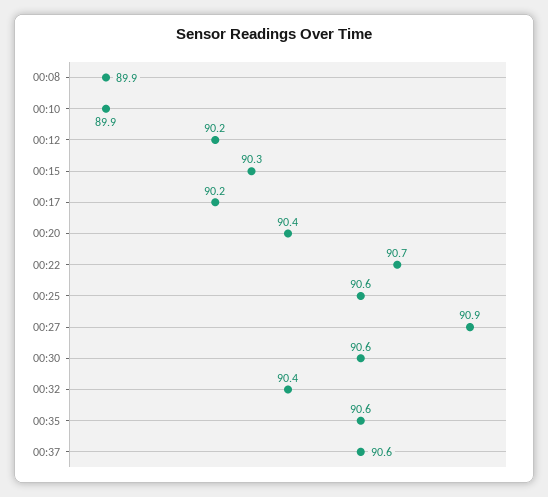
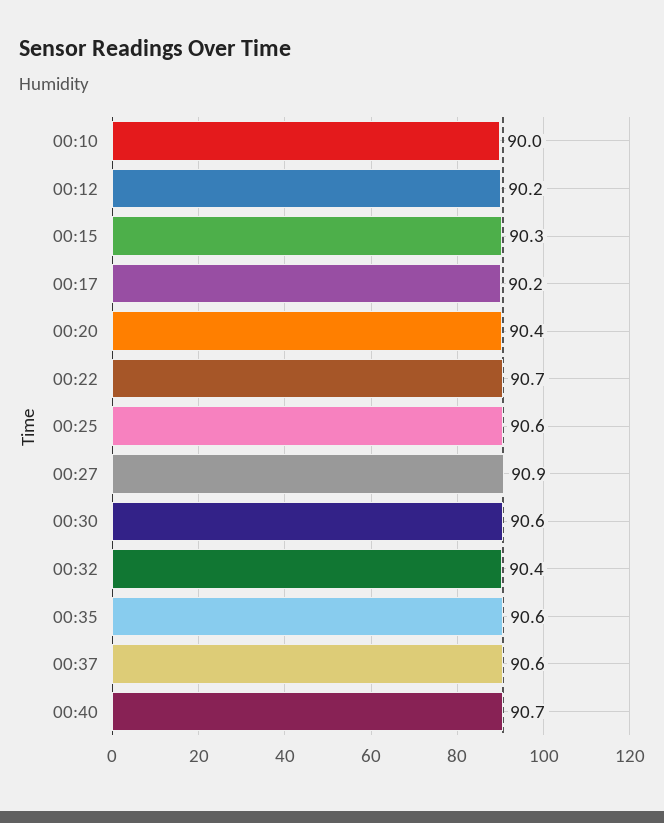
00:08: 89.9 -> none
00:10: 89.9 -> 90
00:40: none -> 90.7

